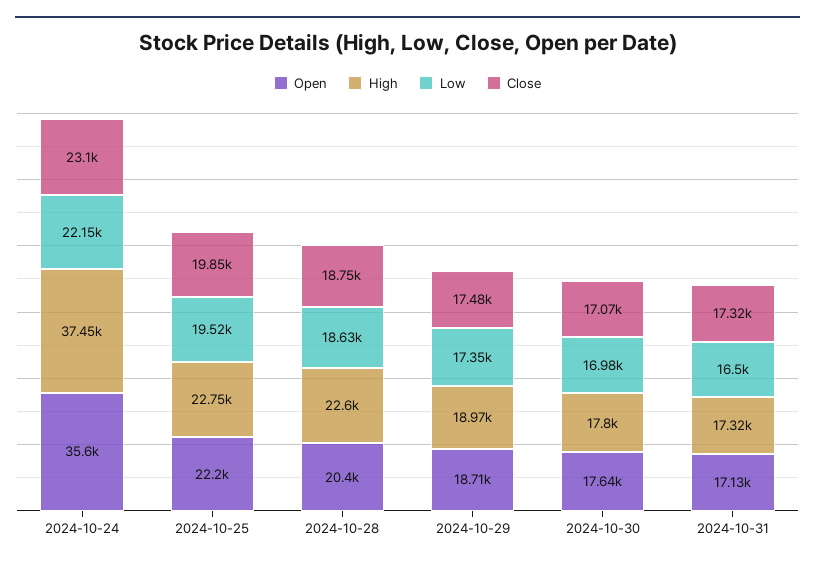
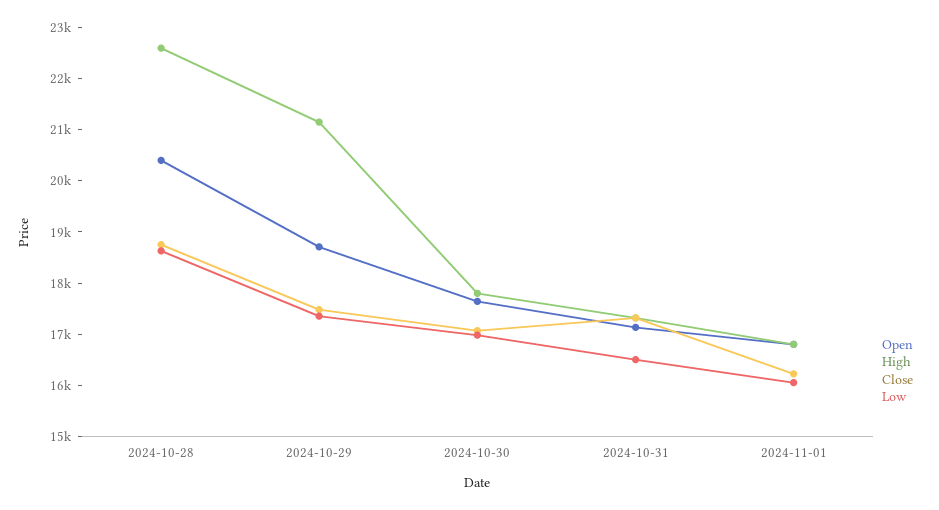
Open, 2024-10-24: 35600 -> none
High, 2024-10-24: 37450 -> none
Low, 2024-10-24: 22150 -> none
Close, 2024-10-24: 23100 -> none
Open, 2024-10-25: 22200 -> none
High, 2024-10-25: 22750 -> none
Low, 2024-10-25: 19520 -> none
Close, 2024-10-25: 19850 -> none
High, 2024-10-29: 18970 -> 21200
Open, 2024-11-01: none -> 16800
High, 2024-11-01: none -> 16800
Close, 2024-11-01: none -> 16200
Low, 2024-11-01: none -> 16000

